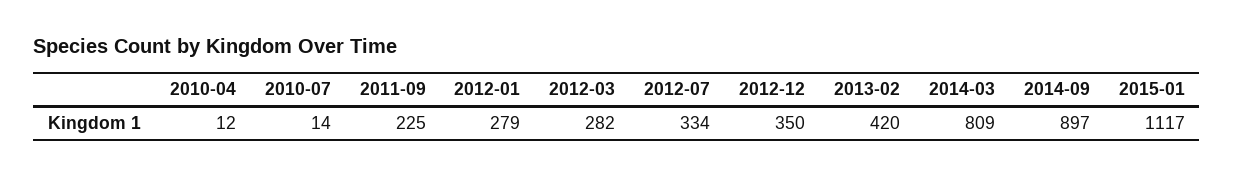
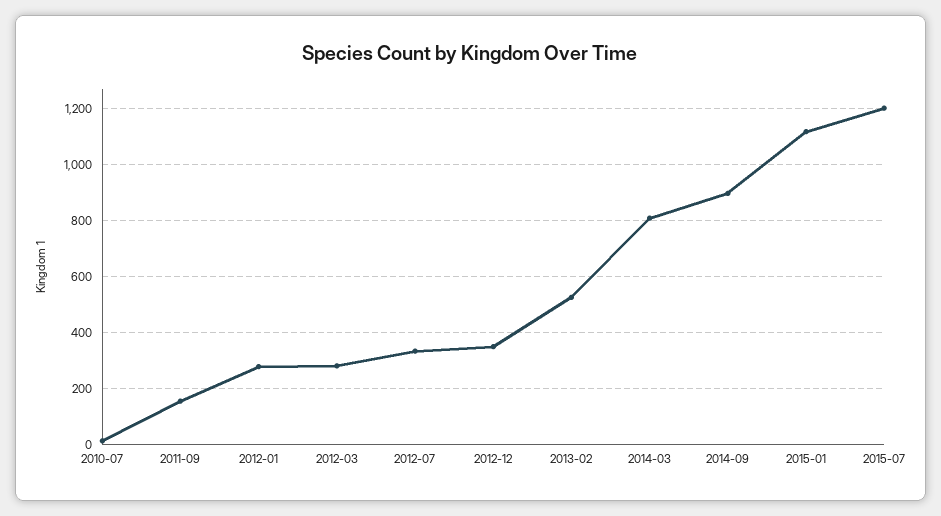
2010-04: 12 -> none
2011-09: 225 -> 150
2013-02: 420 -> 525
2015-07: none -> 1200

